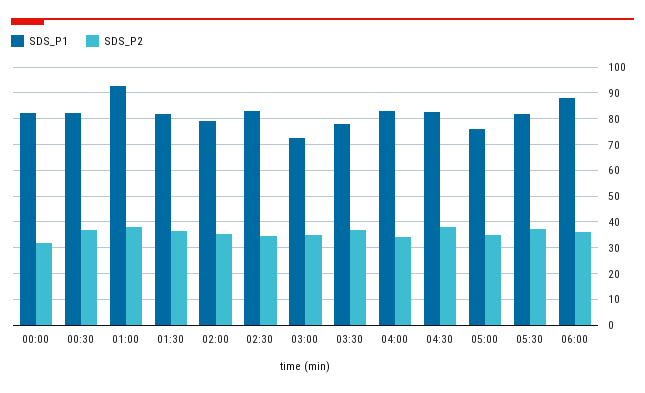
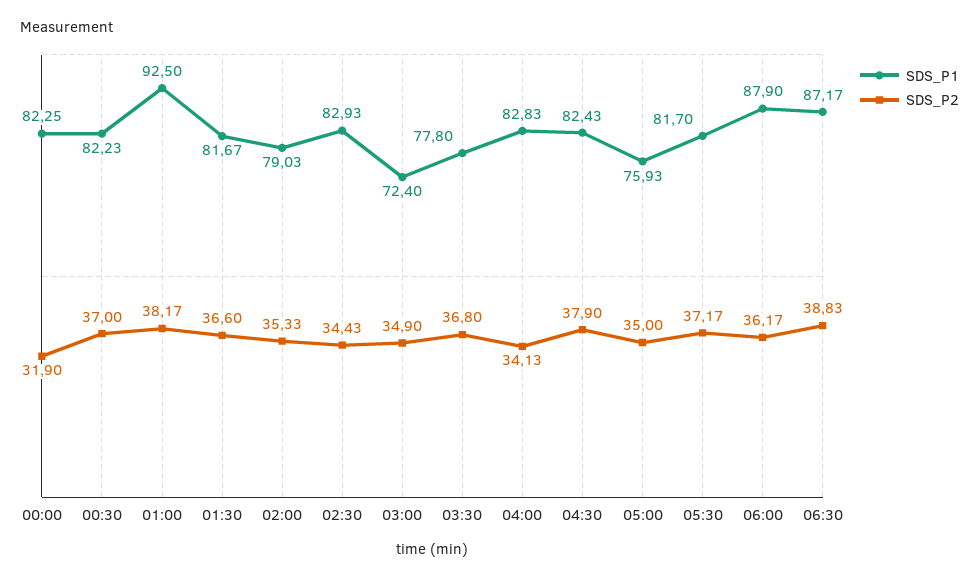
SDS_P1, 06:30: none -> 87.17
SDS_P2, 06:30: none -> 38.83

